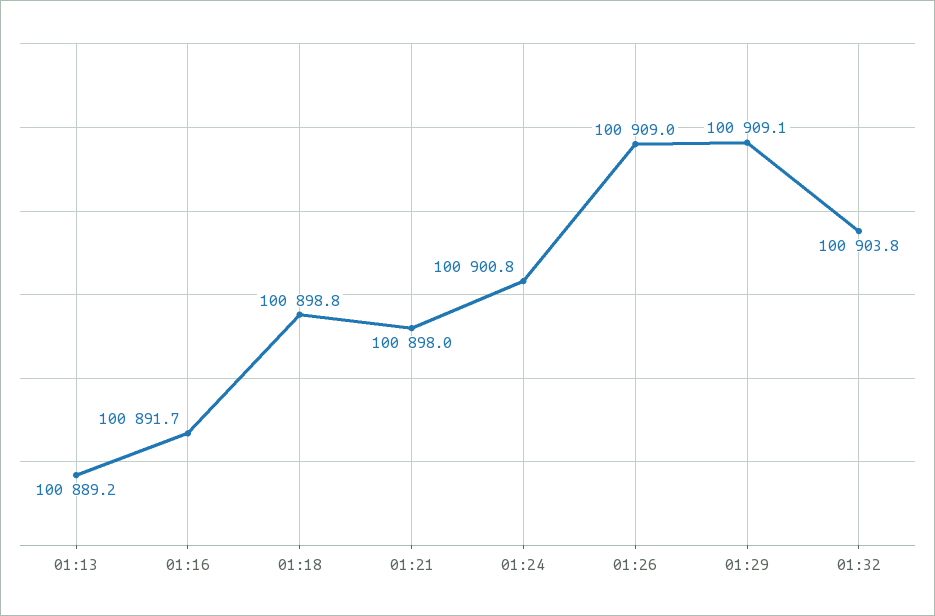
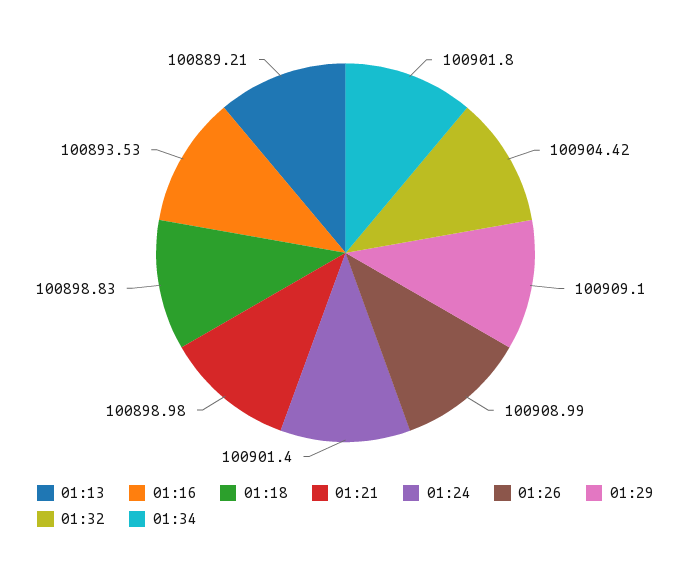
01:16: 100891.7 -> 100893.53
01:21: 100898 -> 100898.98
01:24: 100900.8 -> 100901.4
01:32: 100903.8 -> 100904.42
01:34: none -> 100901.8

